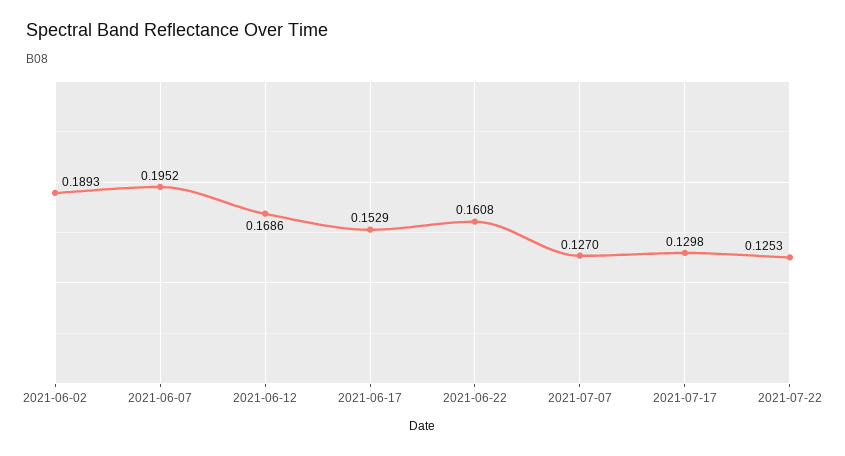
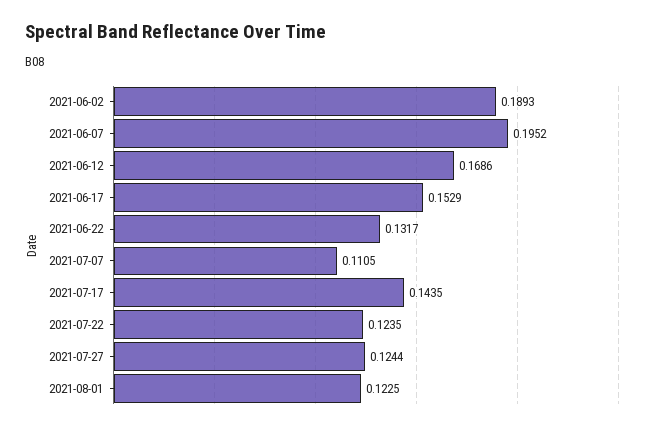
2021-06-22: 0.1608 -> 0.1317
2021-07-07: 0.127 -> 0.1105
2021-07-17: 0.1298 -> 0.1435
2021-07-22: 0.1253 -> 0.1235
2021-07-27: none -> 0.1244
2021-08-01: none -> 0.1225

